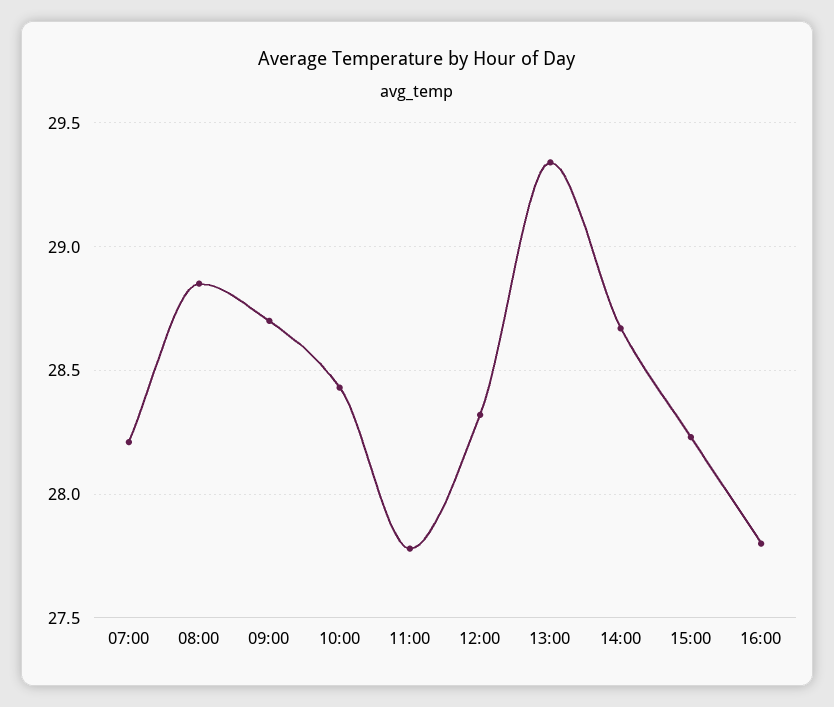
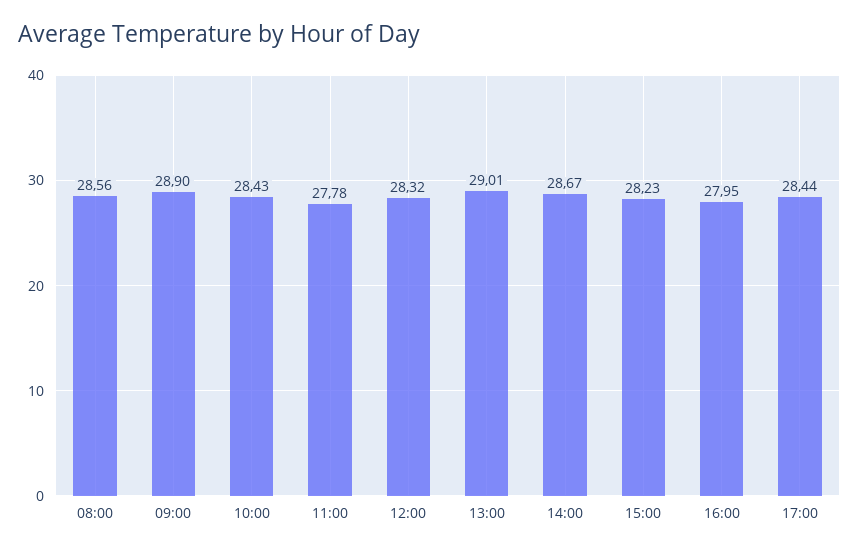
07:00: 28.2 -> none
08:00: 28.85 -> 28.56
09:00: 28.7 -> 28.9
13:00: 29.35 -> 29.01
16:00: 27.8 -> 27.95
17:00: none -> 28.44

